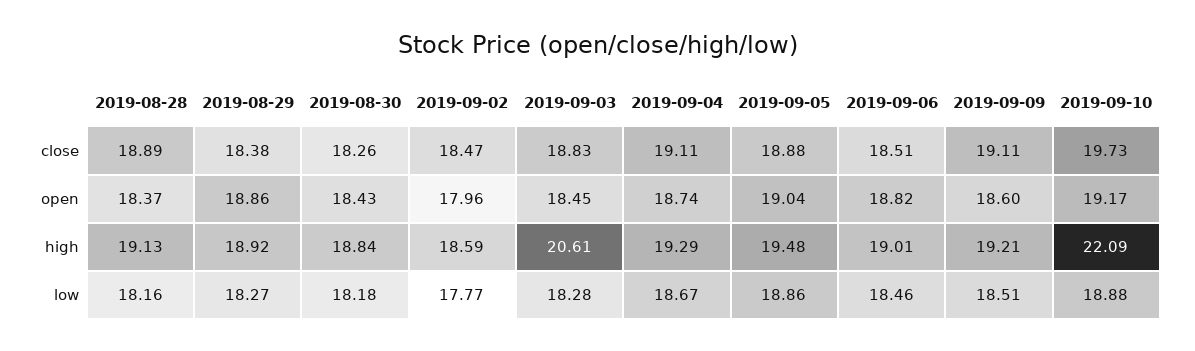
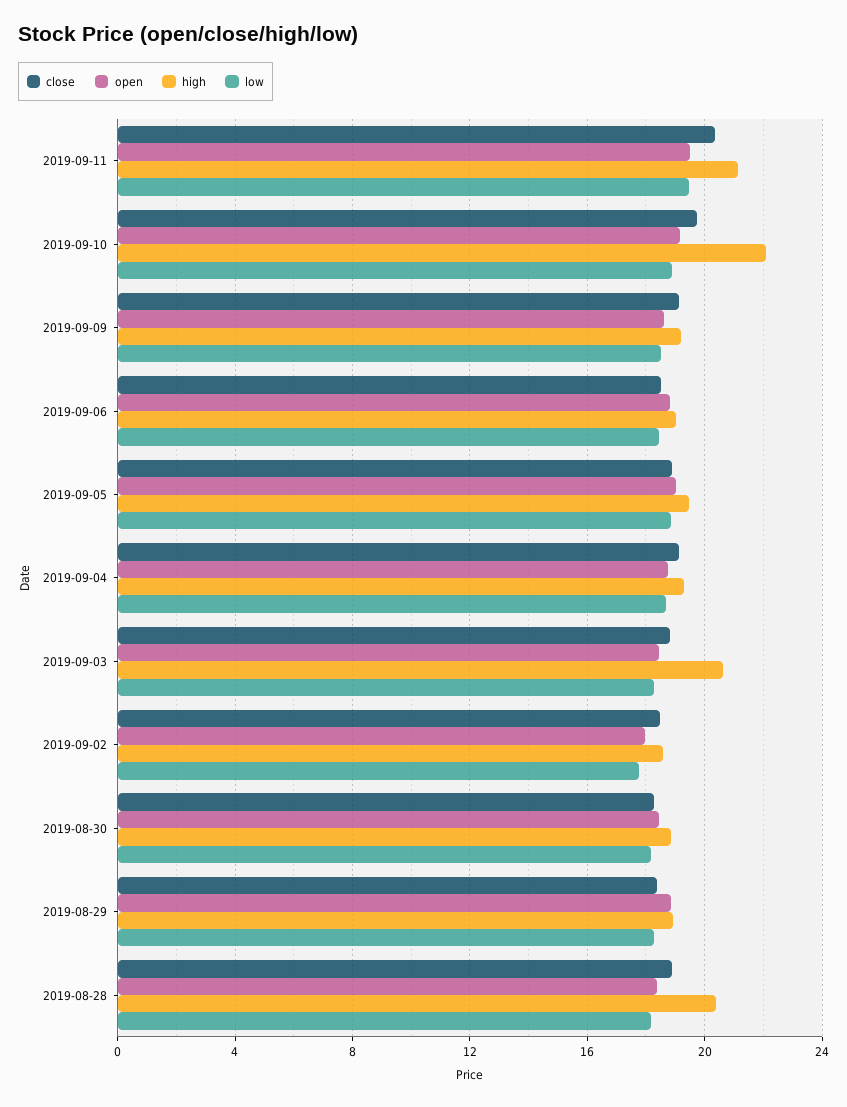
high, 2019-08-28: 19.13 -> 20.5
close, 2019-09-11: none -> 20.5
open, 2019-09-11: none -> 19.5
high, 2019-09-11: none -> 21
low, 2019-09-11: none -> 19.5

